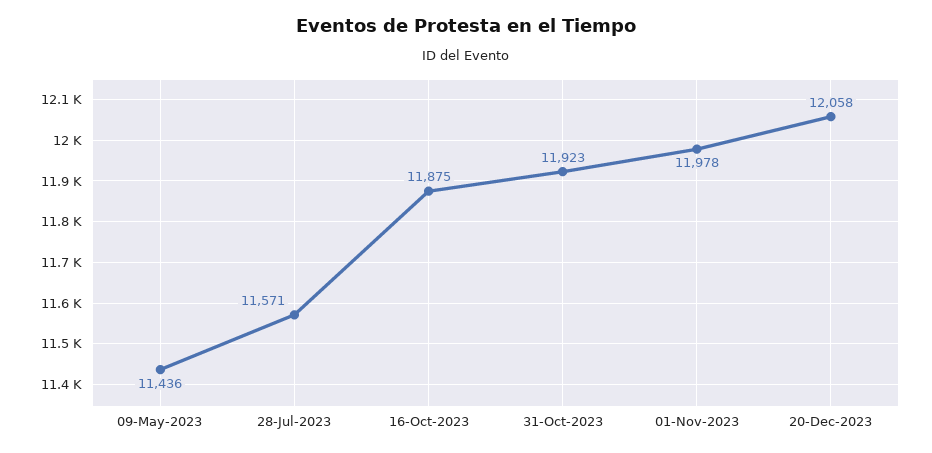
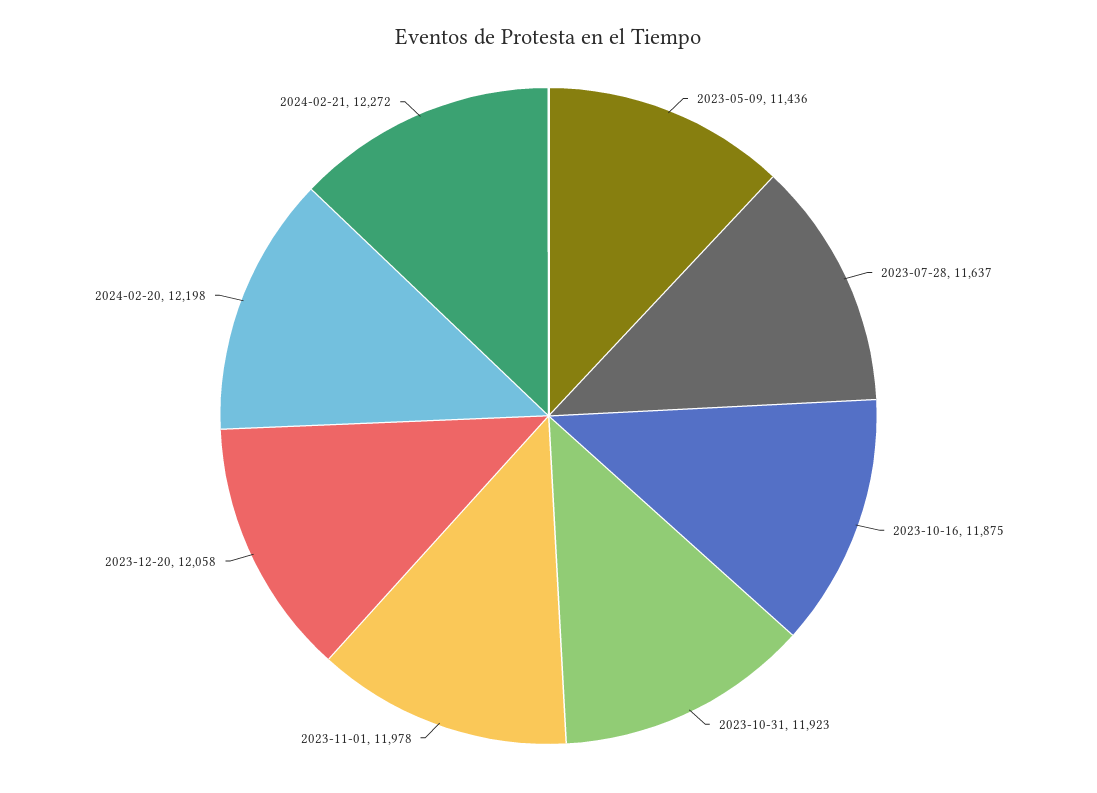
28-Jul-2023: 11571 -> 11637
2024-02-20: none -> 12198
2024-02-21: none -> 12272

